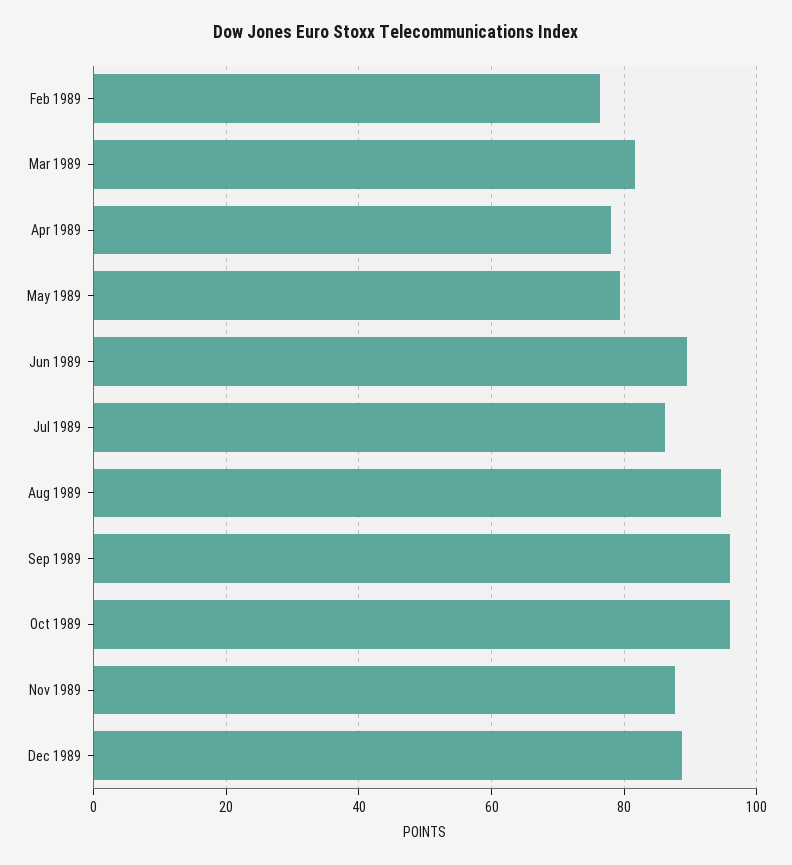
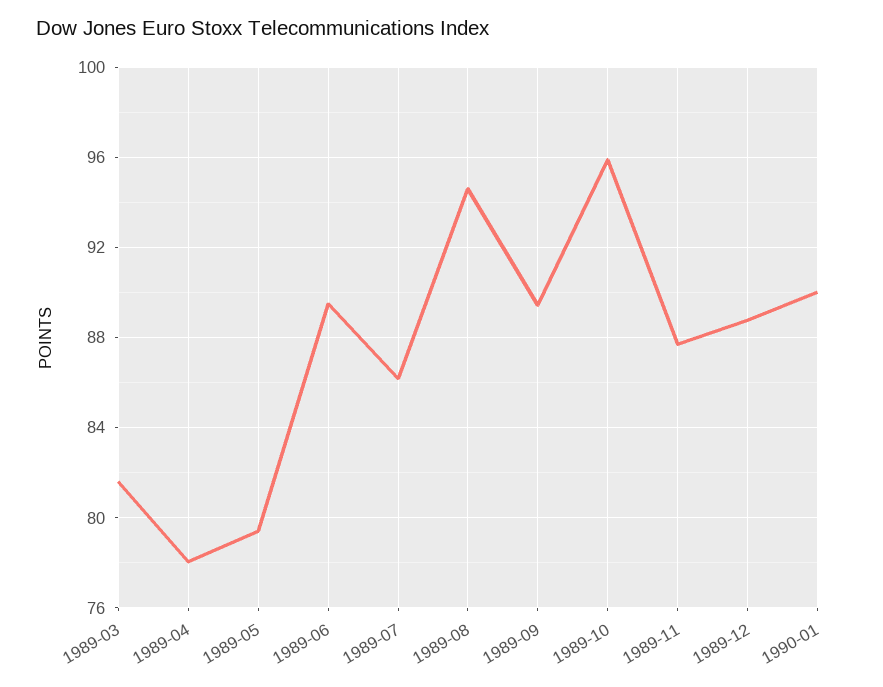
Feb 1989: 76 -> none
Sep 1989: 96 -> 89.5
1990-01: none -> 90

